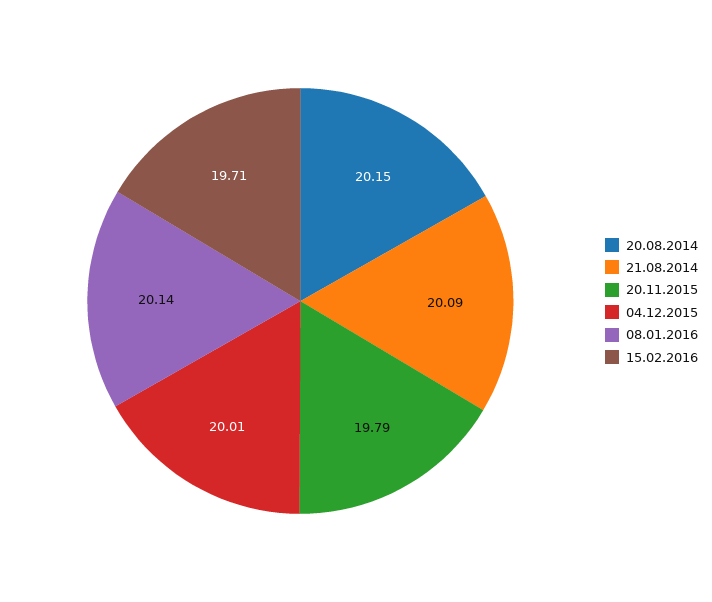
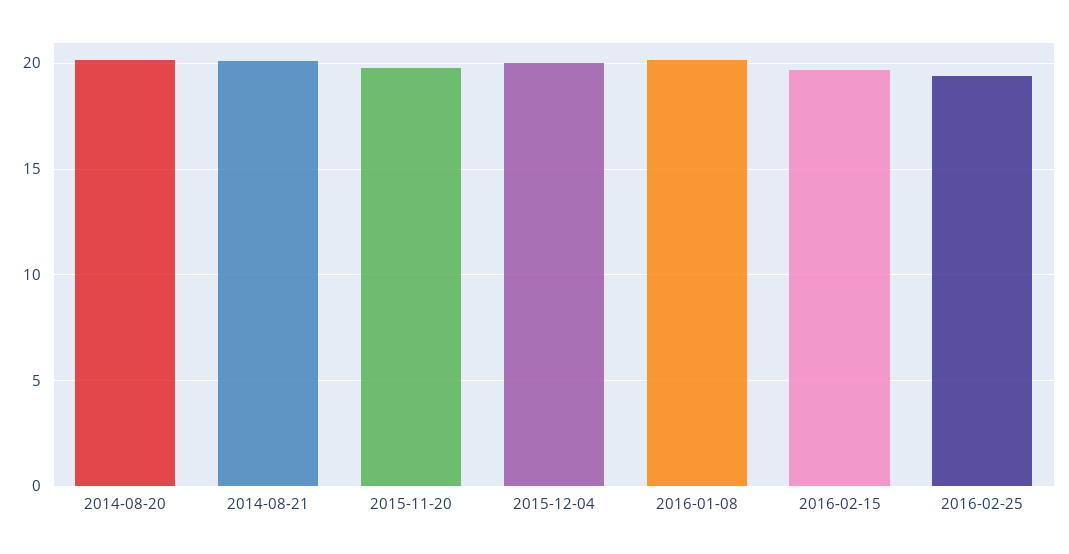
2016-02-25: none -> 19.5

